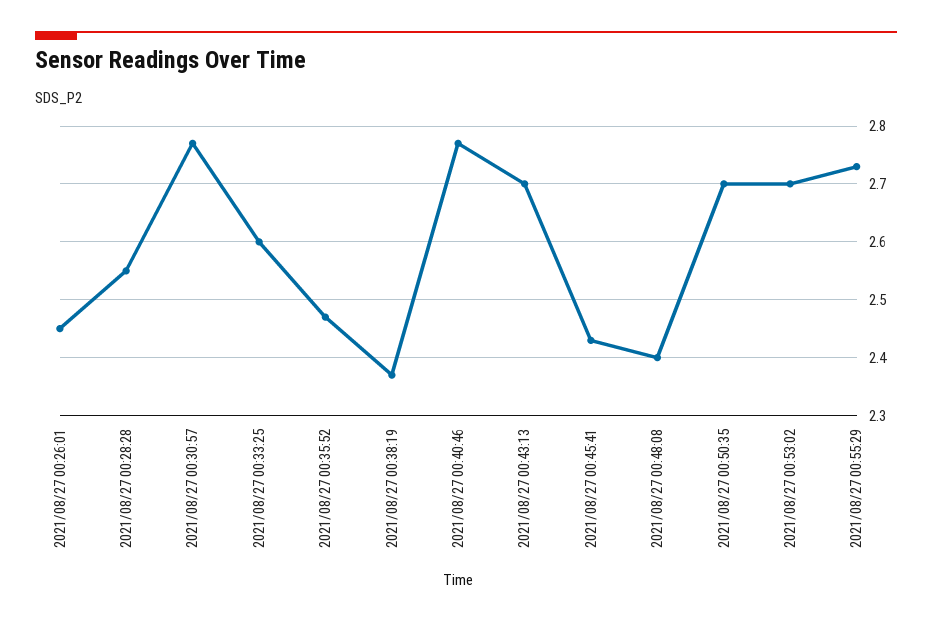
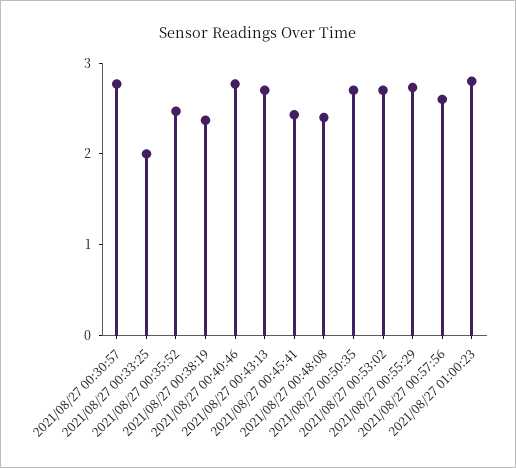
2021/08/27 00:26:01: 2.45 -> none
2021/08/27 00:28:28: 2.55 -> none
2021/08/27 00:33:25: 2.6 -> 2
2021/08/27 00:57:56: none -> 2.6
2021/08/27 01:00:23: none -> 2.8

